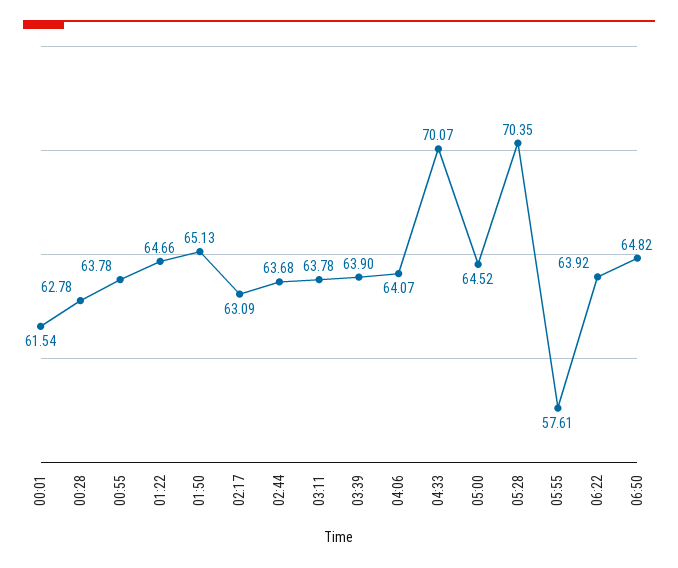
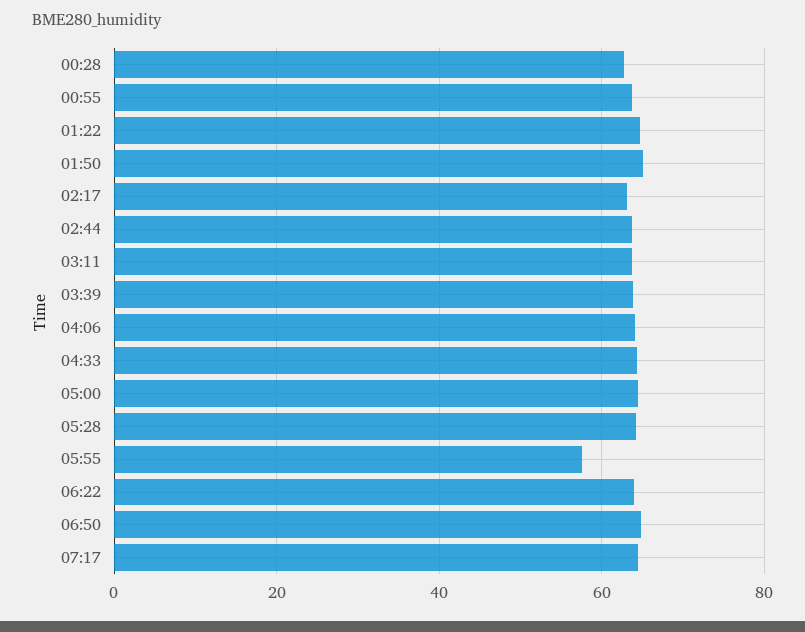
00:01: 61.54 -> none
04:33: 70.07 -> 64
05:28: 70.35 -> 64
07:17: none -> 64

